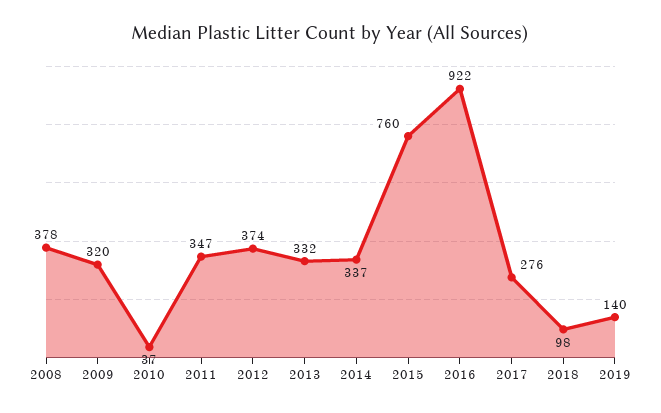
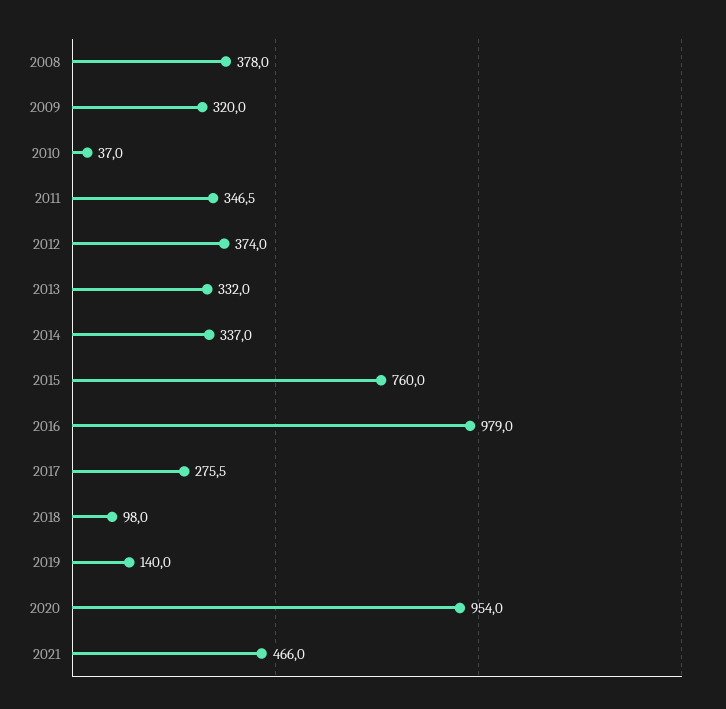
2016: 922 -> 979
2020: none -> 954
2021: none -> 466

